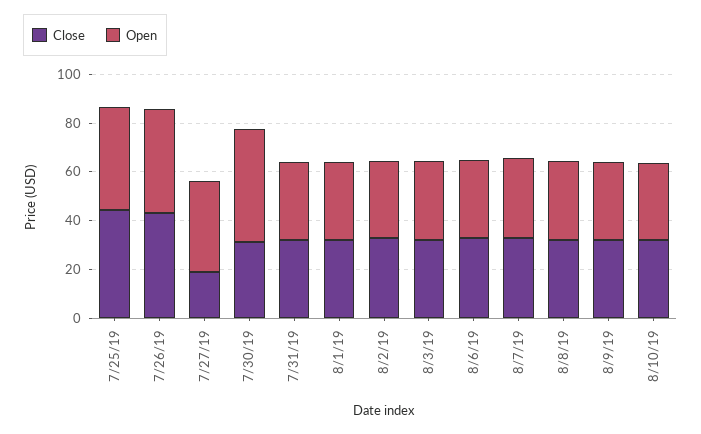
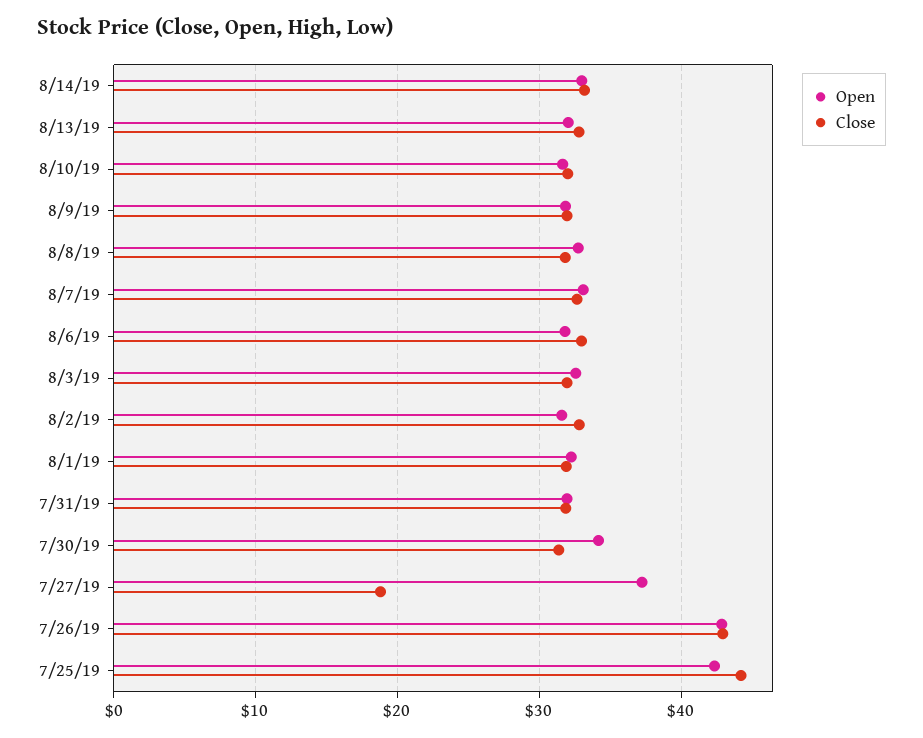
Open, 7/30/19: 45 -> 34
Open, 8/14/19: none -> 33
Close, 8/14/19: none -> 33
Open, 8/13/19: none -> 32
Close, 8/13/19: none -> 33

